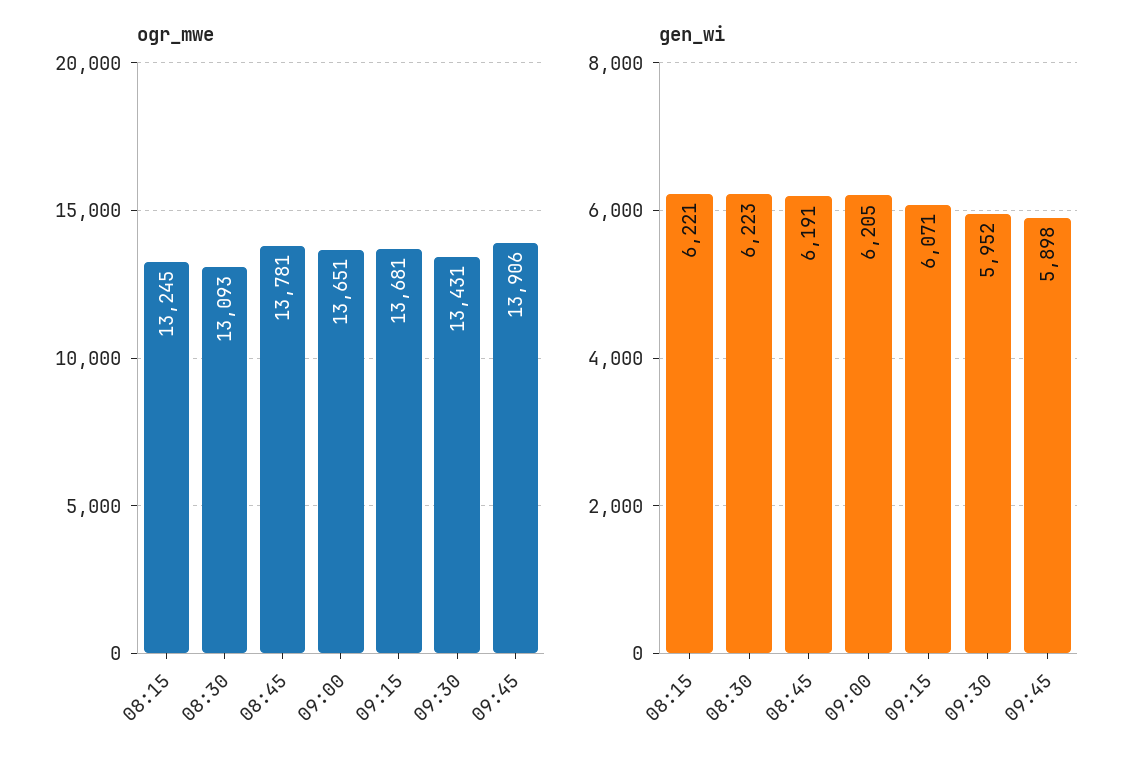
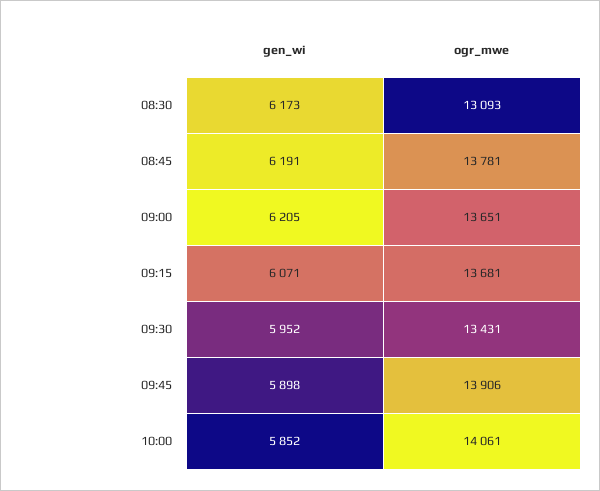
ogr_mwe, 08:15: 13245 -> none
gen_wi, 08:15: 6221 -> none
gen_wi, 08:30: 6223 -> 6173
gen_wi, 10:00: none -> 5852
ogr_mwe, 10:00: none -> 14061

